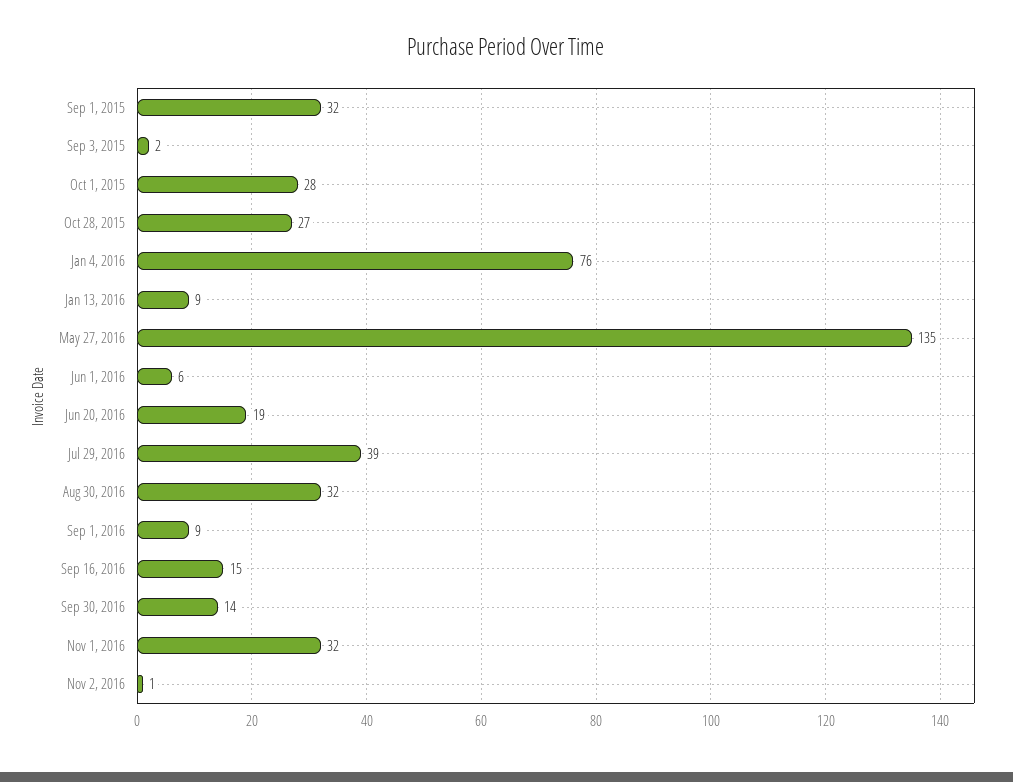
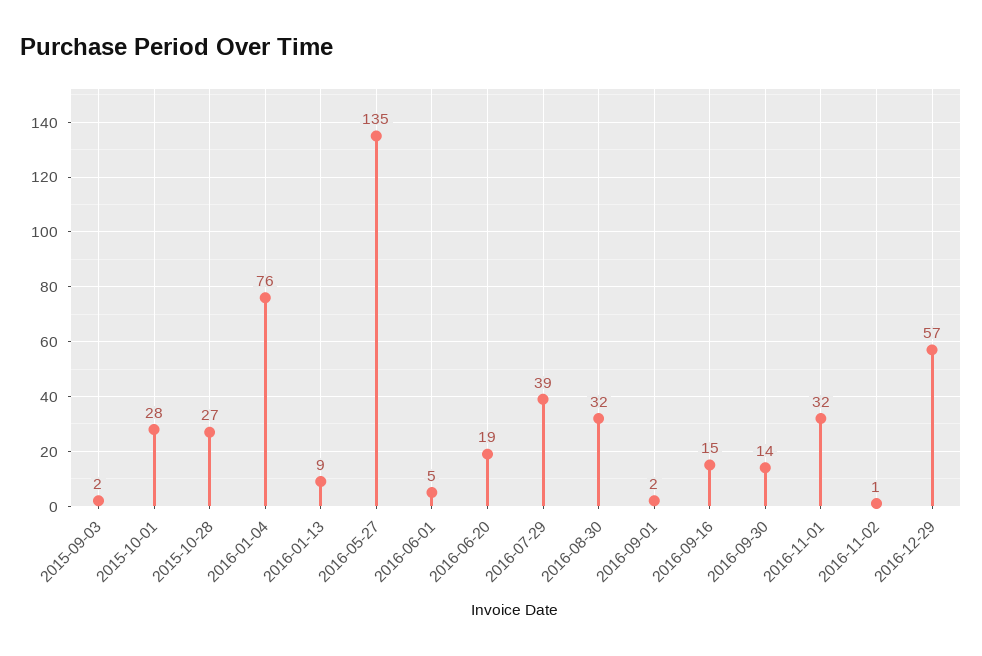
Sep 1, 2015: 32 -> none
Jun 1, 2016: 6 -> 5
Sep 1, 2016: 9 -> 2
2016-12-29: none -> 57

